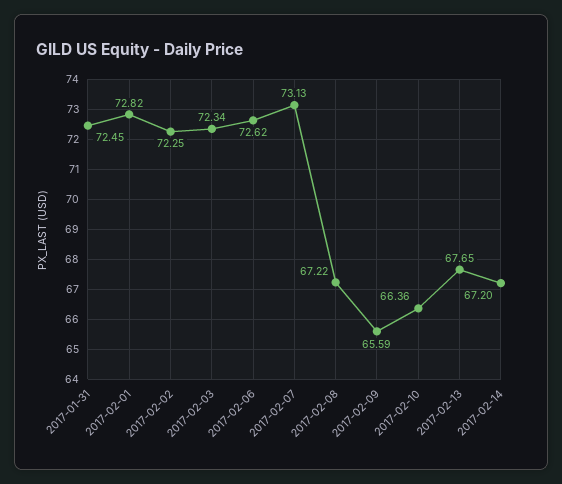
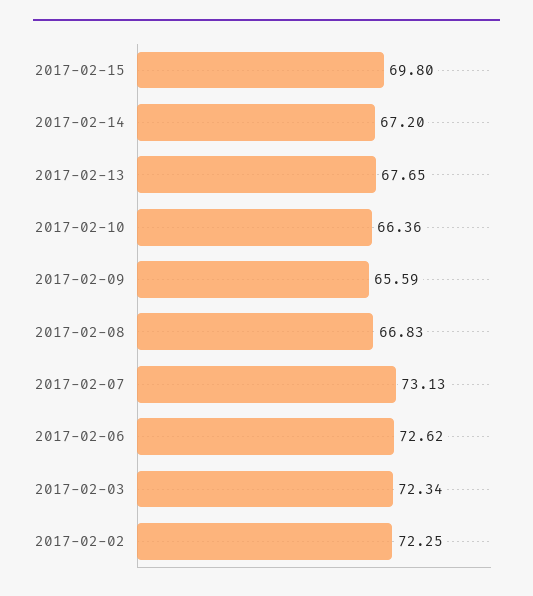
2017-01-31: 72.45 -> none
2017-02-01: 72.82 -> none
2017-02-08: 67.22 -> 66.83
2017-02-15: none -> 69.8

